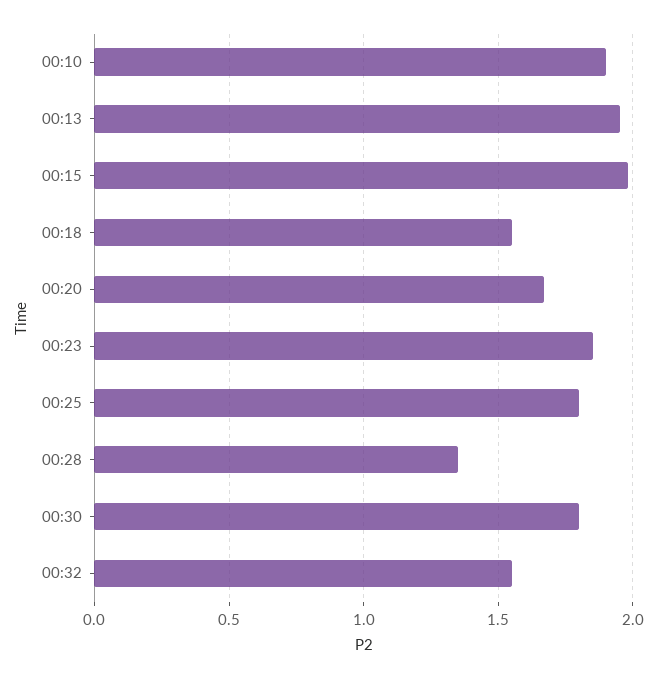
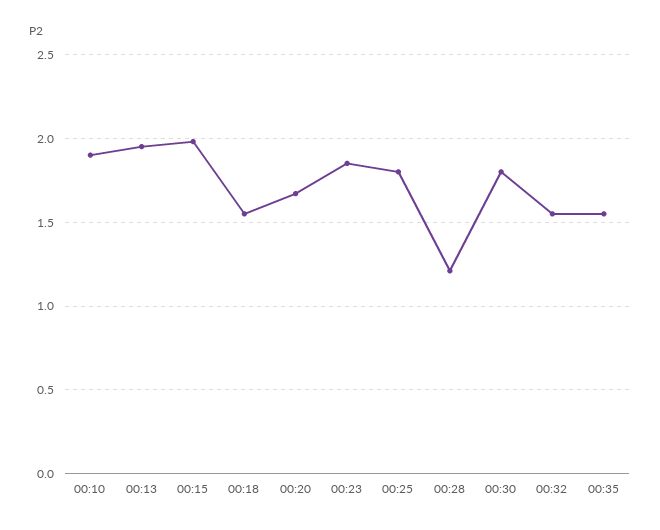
00:28: 1.35 -> 1.2
00:35: none -> 1.55

